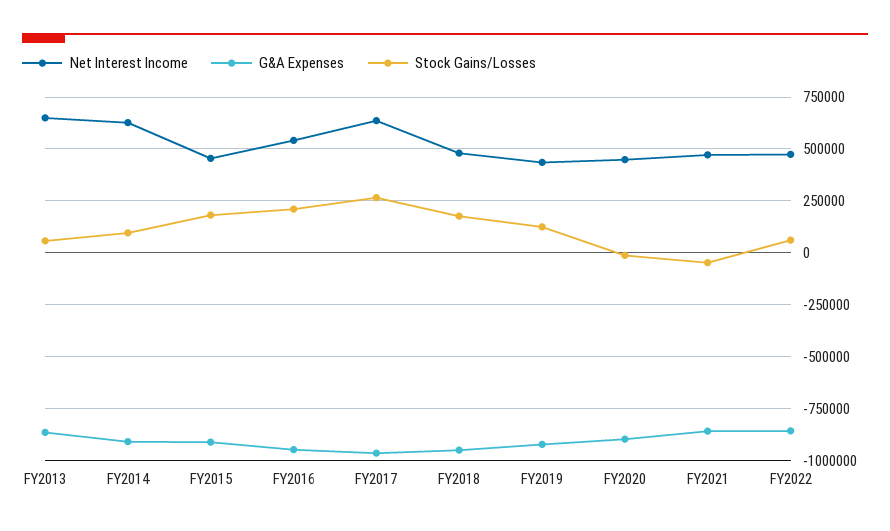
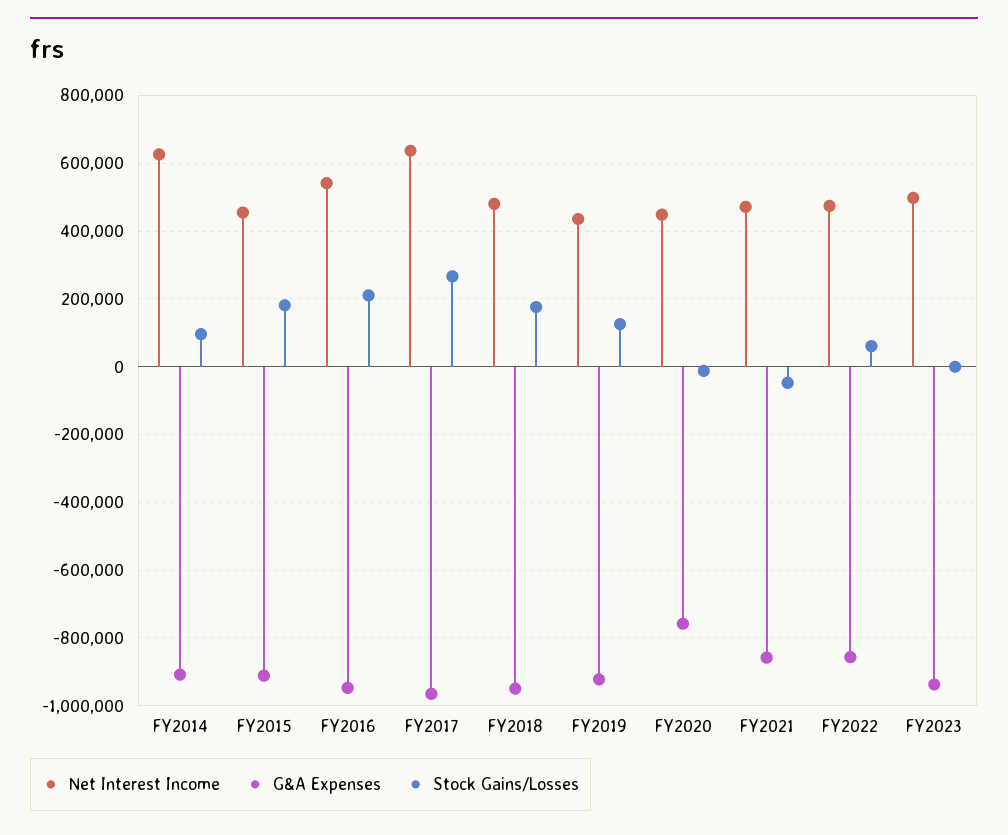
Net Interest Income, FY2013: 650000 -> none
G&A Expenses, FY2013: -850000 -> none
Stock Gains/Losses, FY2013: 50000 -> none
G&A Expenses, FY2020: -900000 -> -760000
Net Interest Income, FY2023: none -> 500000
G&A Expenses, FY2023: none -> -940000
Stock Gains/Losses, FY2023: none -> 0

